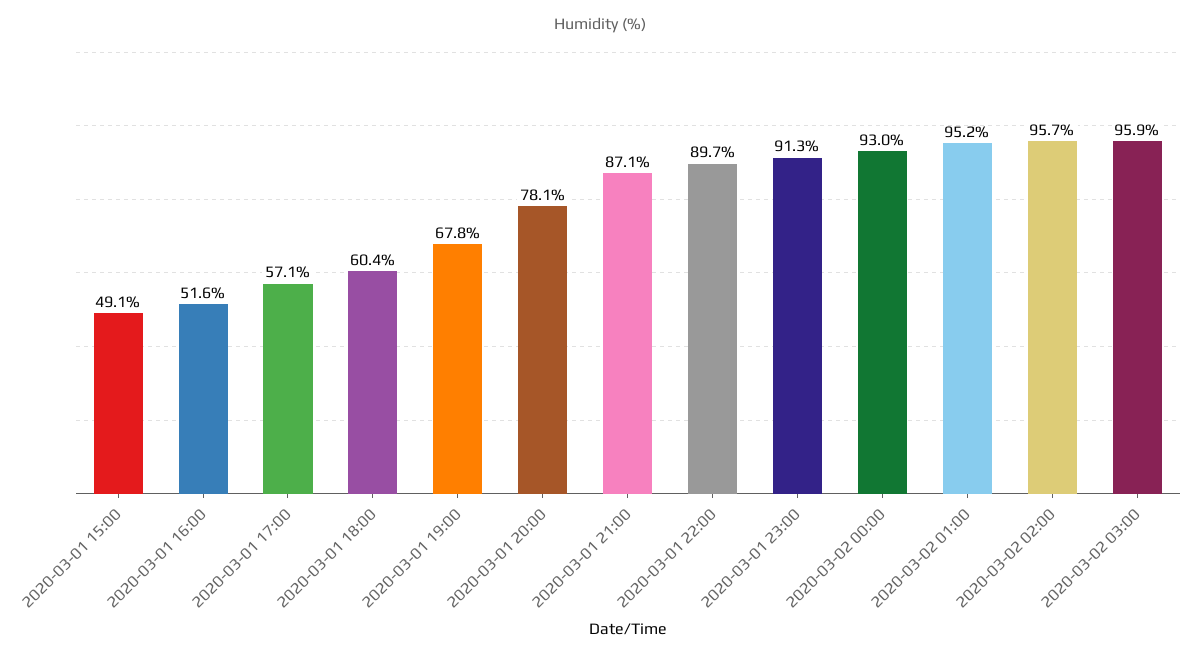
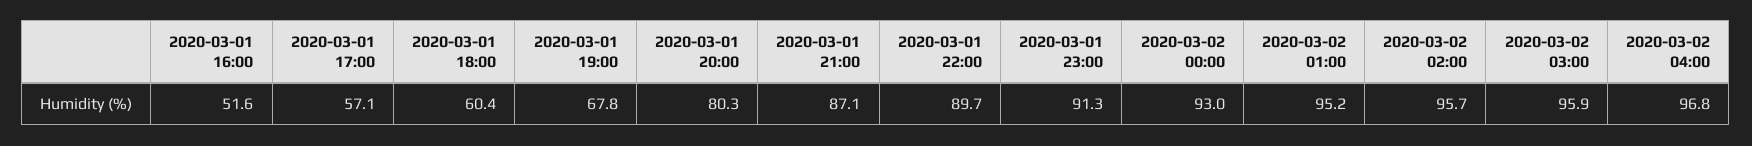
2020-03-01 15:00: 49.1 -> none
2020-03-01 20:00: 78.1 -> 80.3
2020-03-02 04:00: none -> 96.8

